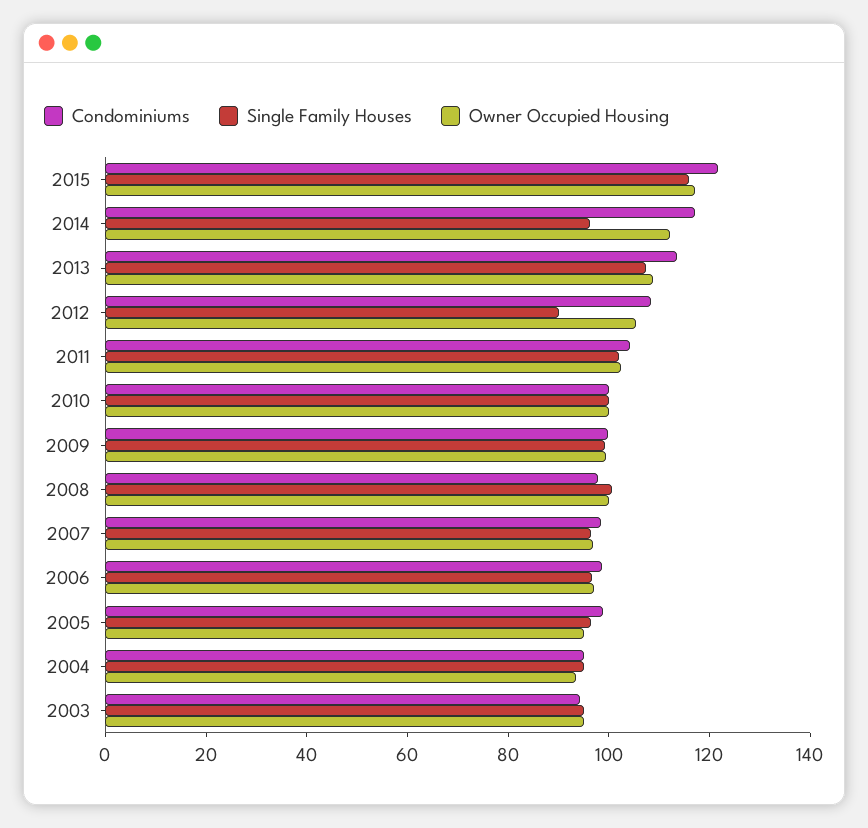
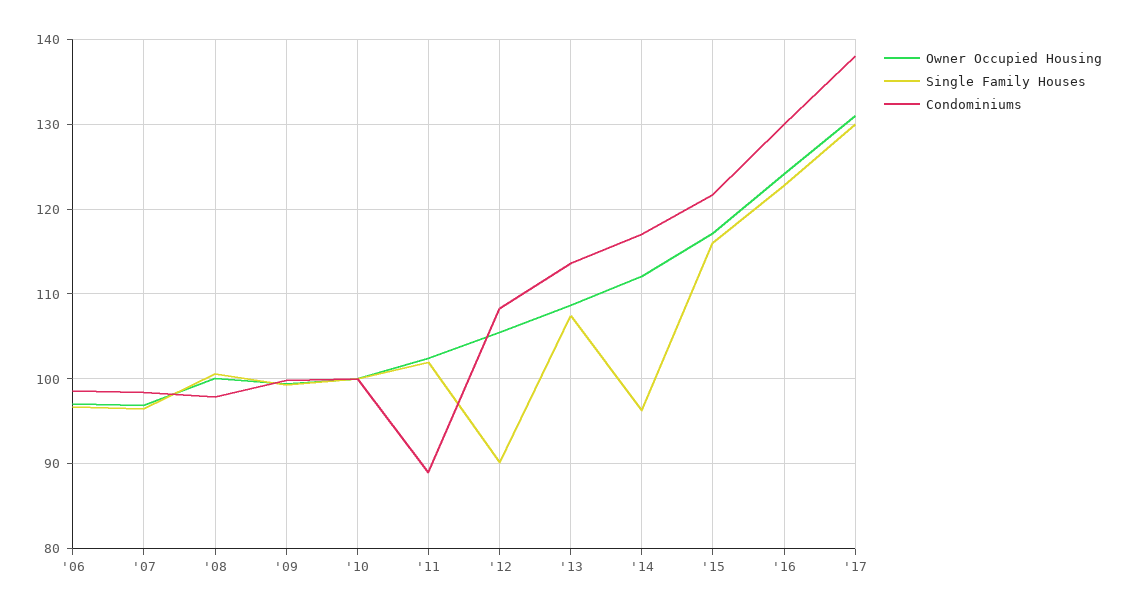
Condominiums, 2011: 105 -> 89
Condominiums, 2005: 100 -> none
Single Family Houses, 2005: 95 -> none
Owner Occupied Housing, 2005: 95 -> none
Condominiums, 2004: 95 -> none
Single Family Houses, 2004: 95 -> none
Owner Occupied Housing, 2004: 95 -> none
Condominiums, 2003: 95 -> none
Single Family Houses, 2003: 95 -> none
Owner Occupied Housing, 2003: 95 -> none
Owner Occupied Housing, '16: none -> 124
Single Family Houses, '16: none -> 123
Condominiums, '16: none -> 130
Owner Occupied Housing, '17: none -> 131
Single Family Houses, '17: none -> 130
Condominiums, '17: none -> 138

